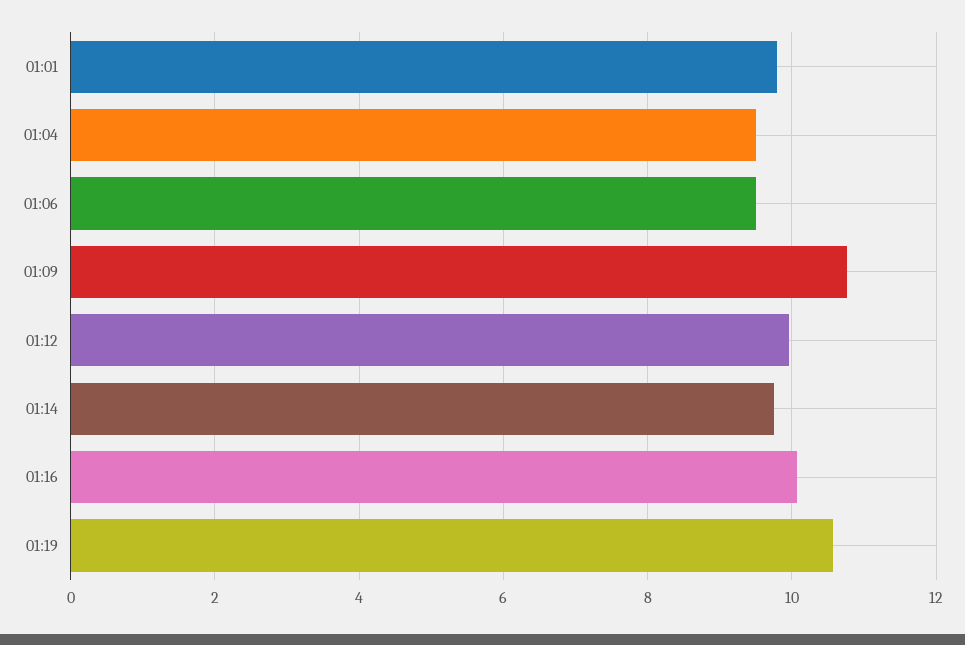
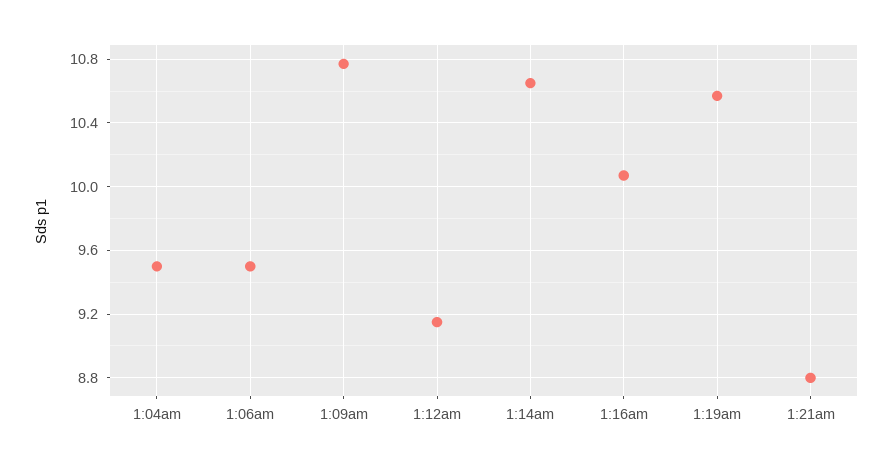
01:01: 9.8 -> none
01:12: 10 -> 9.15
01:14: 9.8 -> 10.65
1:21am: none -> 8.8

